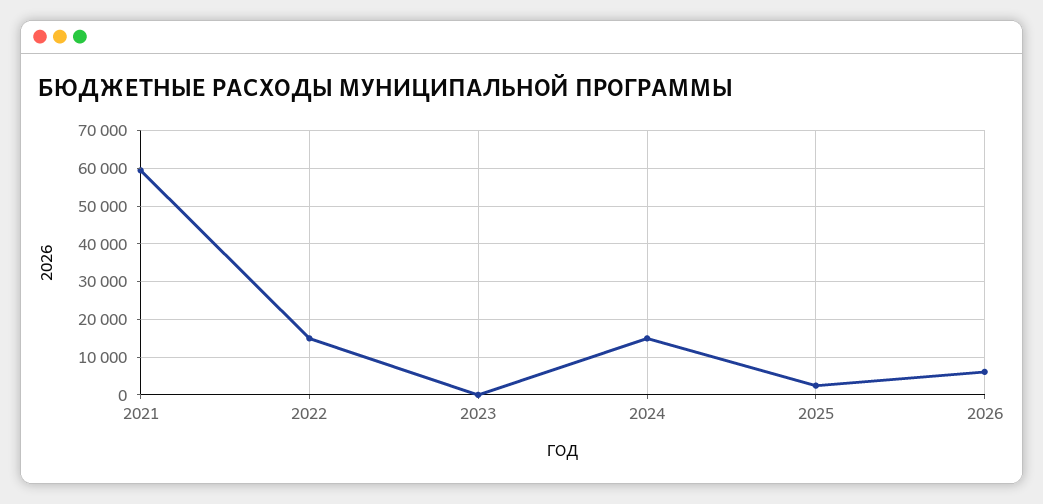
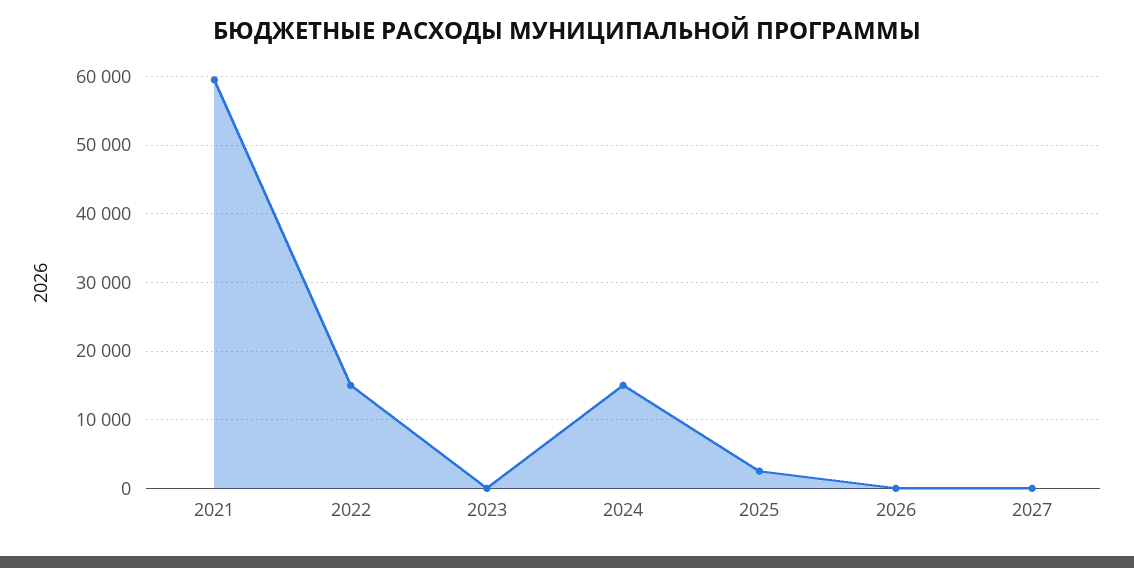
2026: 6000 -> 0
2027: none -> 0

